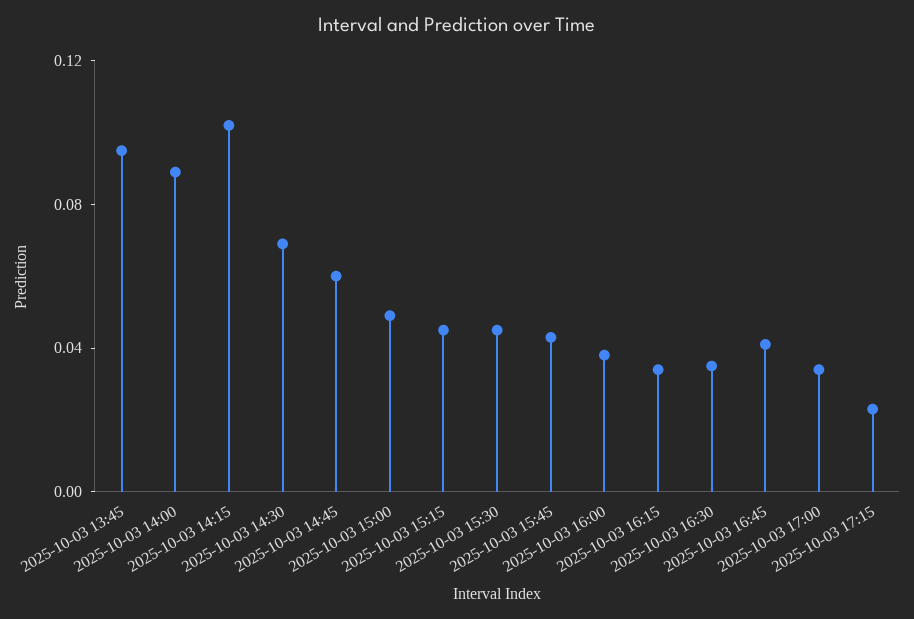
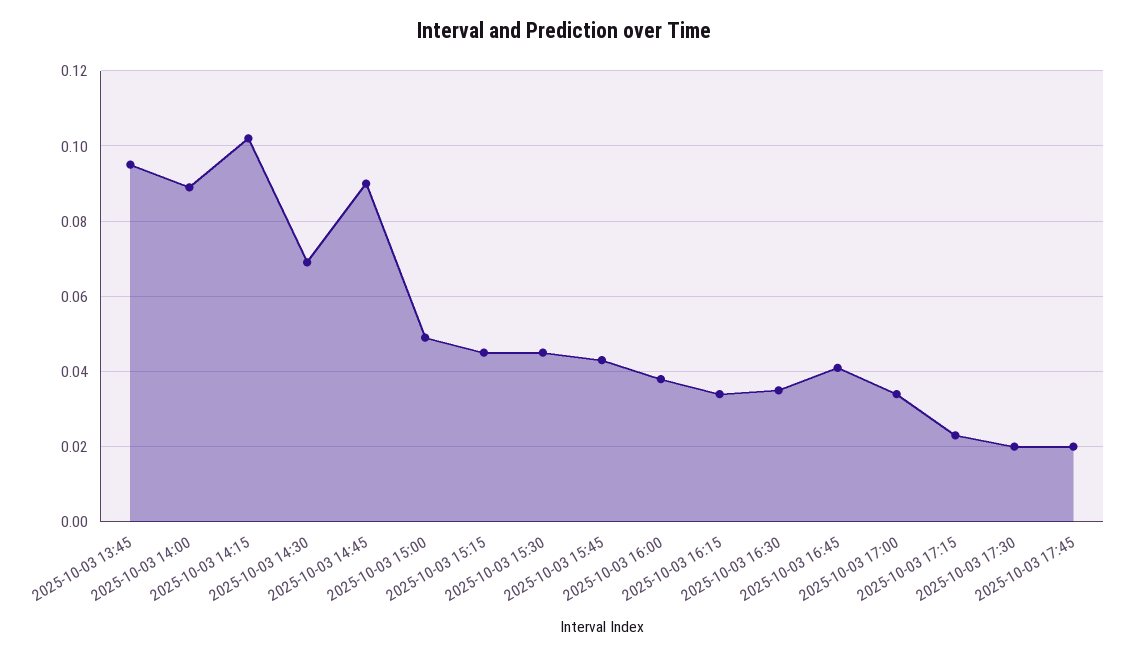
2025-10-03 14:45: 0.06 -> 0.09
2025-10-03 17:30: none -> 0.02
2025-10-03 17:45: none -> 0.02

